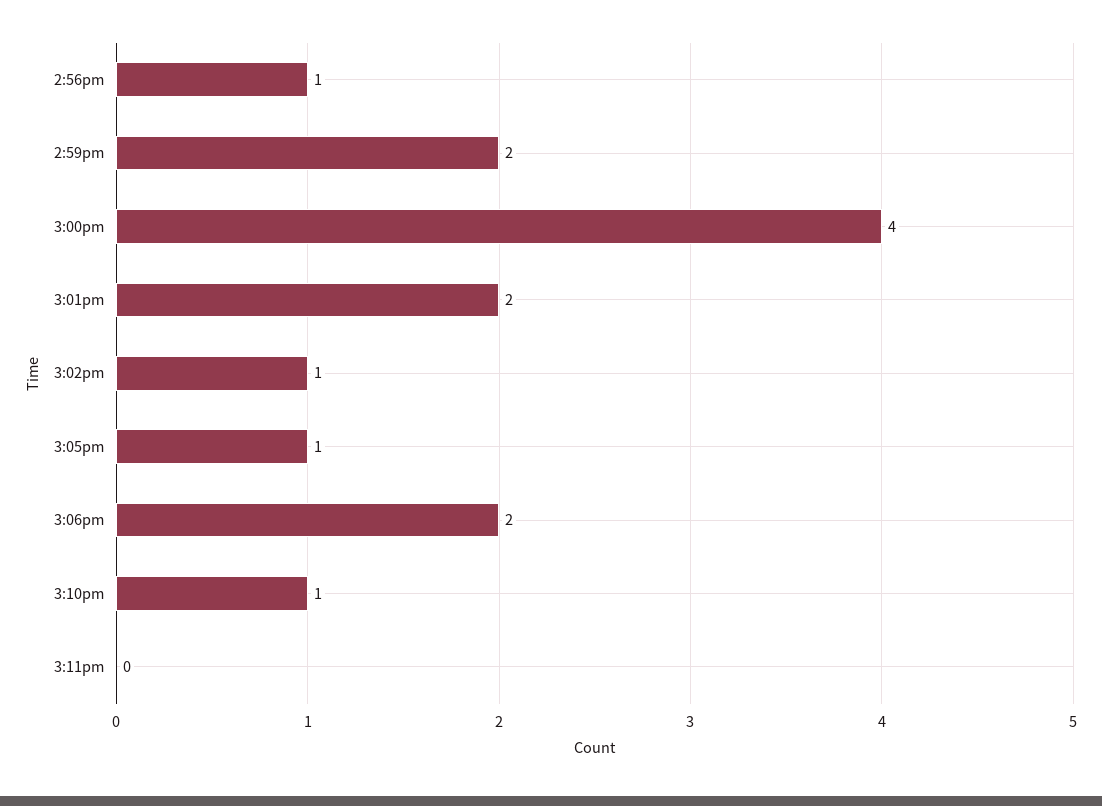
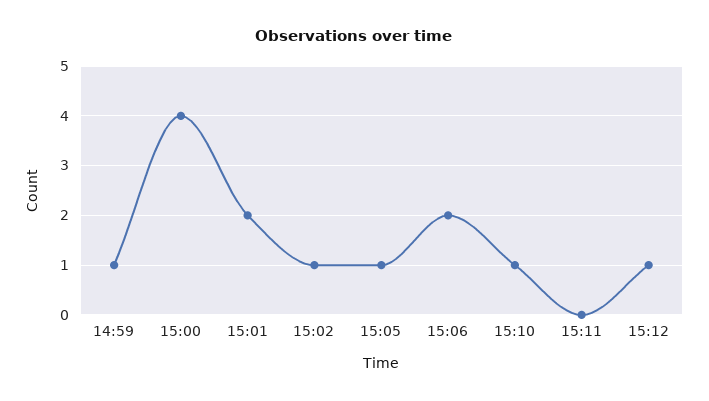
2:56pm: 1 -> none
2:59pm: 2 -> 1
15:12: none -> 1

